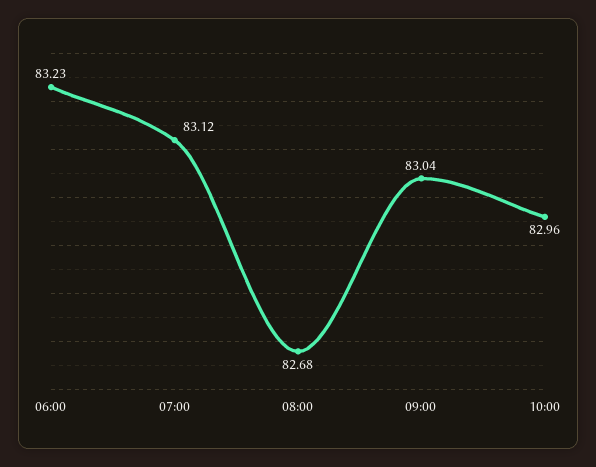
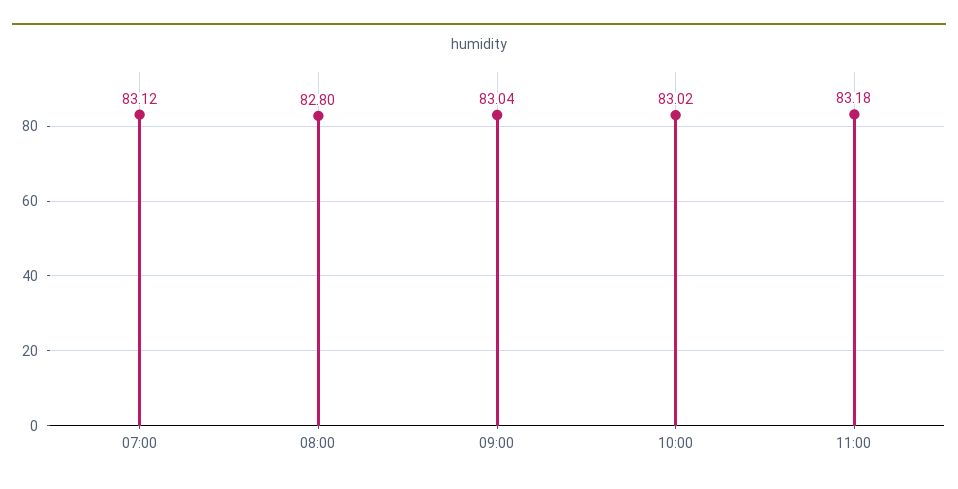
06:00: 83.23 -> none
08:00: 82.68 -> 82.8
10:00: 82.96 -> 83.02
11:00: none -> 83.18

